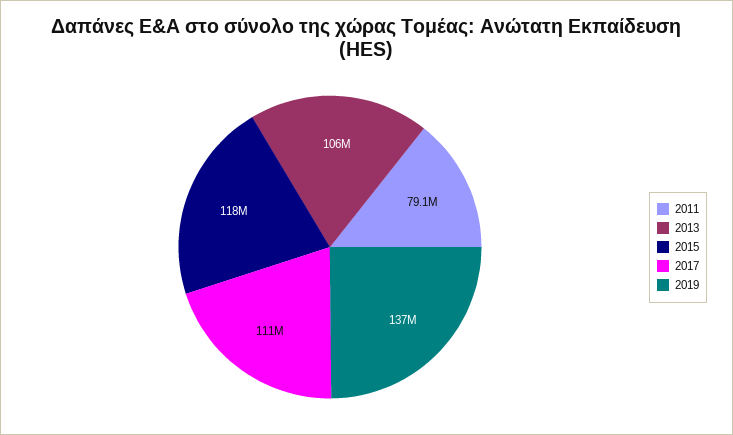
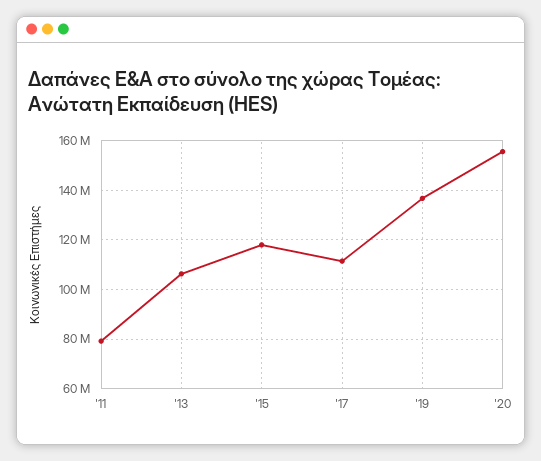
'20: none -> 155000000

